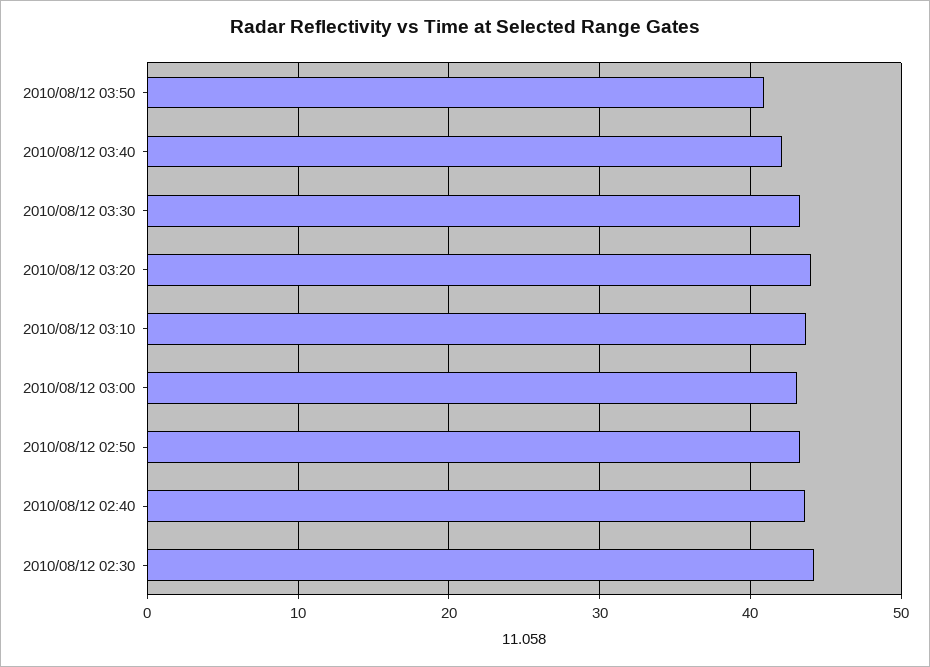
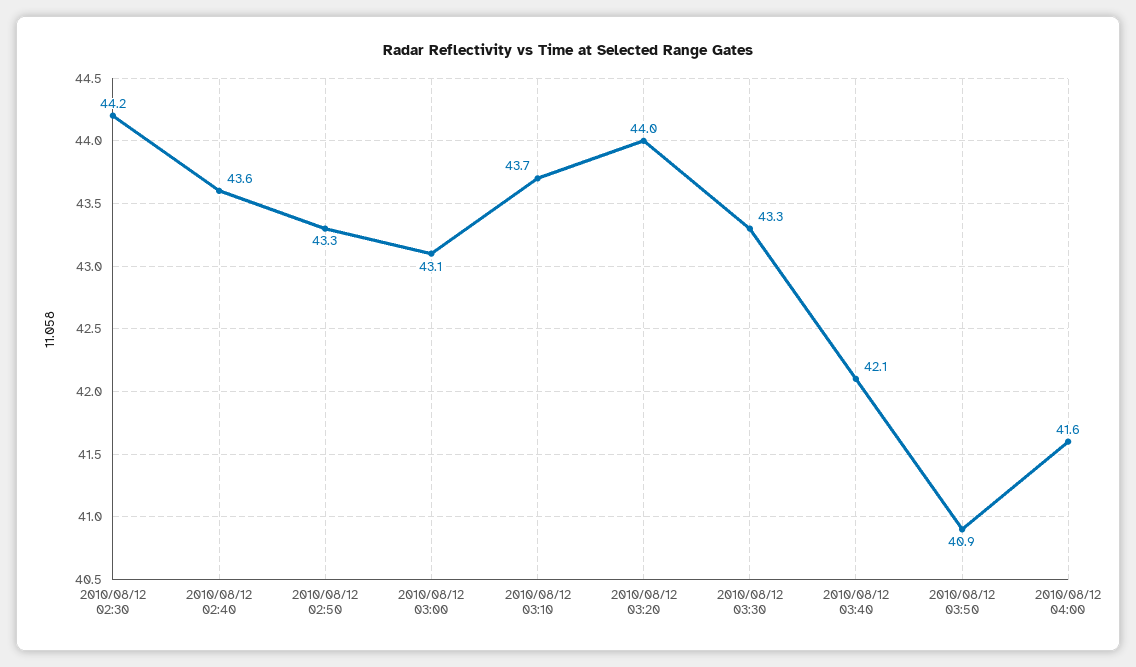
2010/08/12 04:00: none -> 41.6

